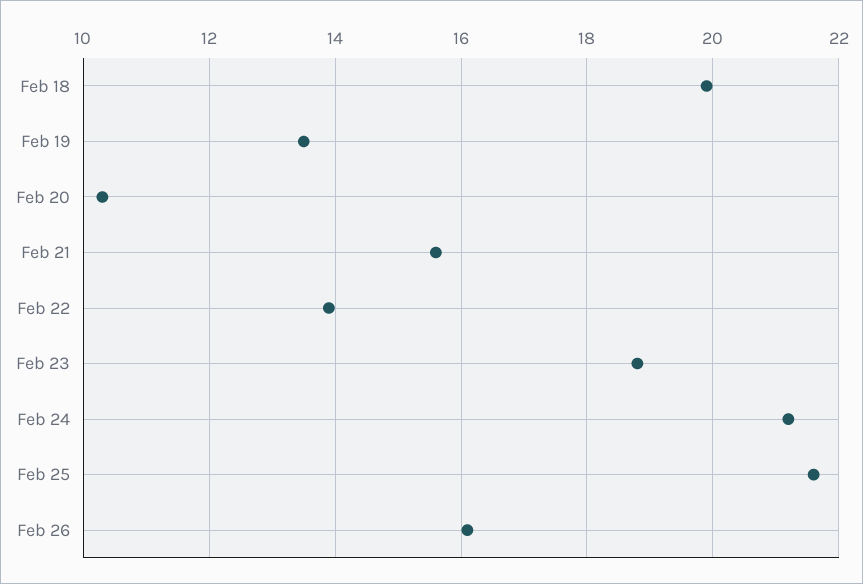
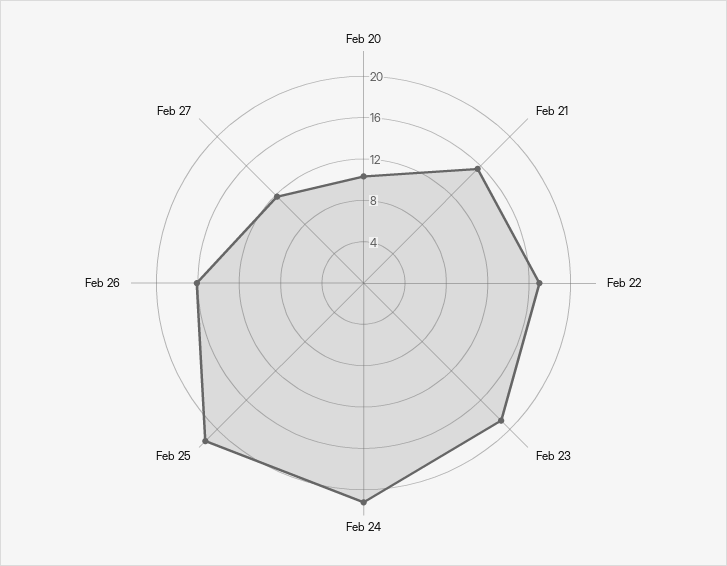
Feb 18: 20 -> none
Feb 19: 13.5 -> none
Feb 22: 14 -> 17
Feb 27: none -> 12

